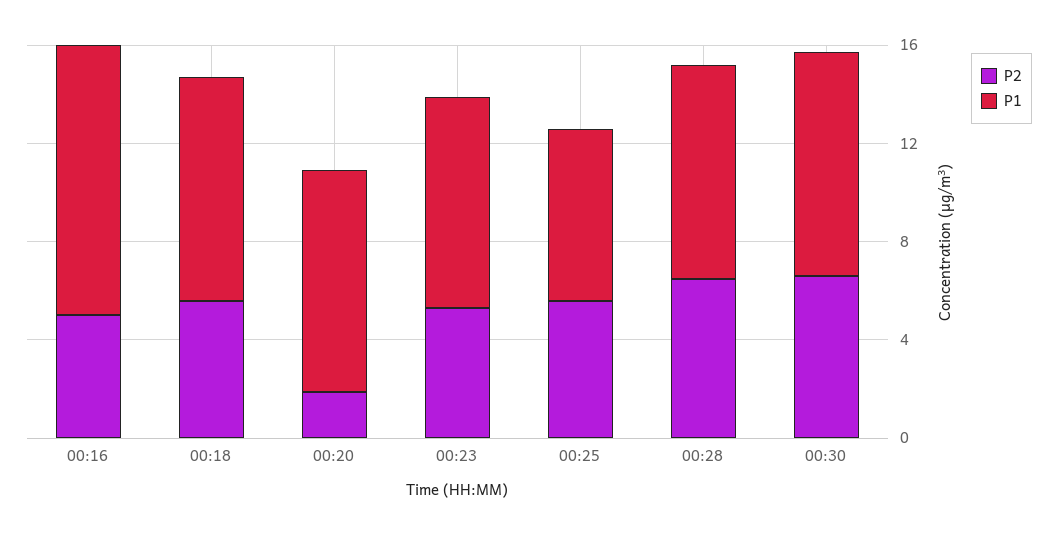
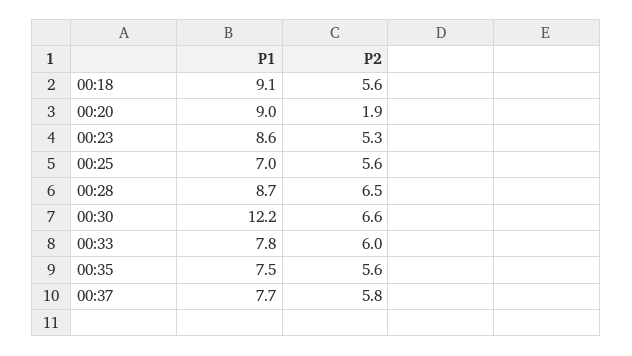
P2, 00:16: 5 -> none
P1, 00:16: 11 -> none
P1, 00:30: 9 -> 12.2
P1, 00:33: none -> 7.8
P2, 00:33: none -> 6
P1, 00:35: none -> 7.5
P2, 00:35: none -> 5.6
P1, 00:37: none -> 7.7
P2, 00:37: none -> 5.8

